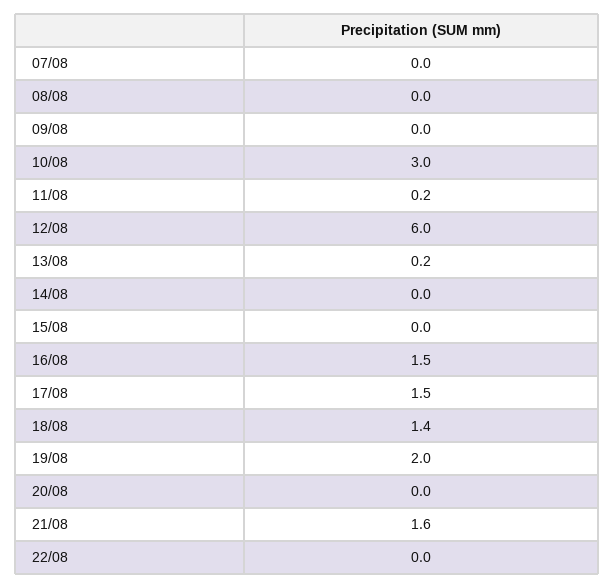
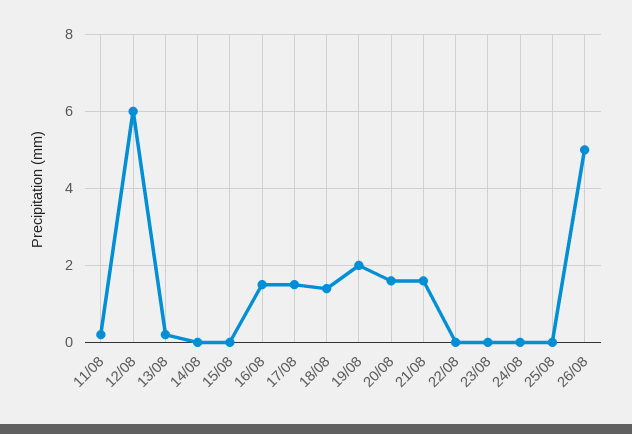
07/08: 0 -> none
08/08: 0 -> none
09/08: 0 -> none
10/08: 3 -> none
20/08: 0 -> 1.5
23/08: none -> 0
24/08: none -> 0
25/08: none -> 0
26/08: none -> 5

